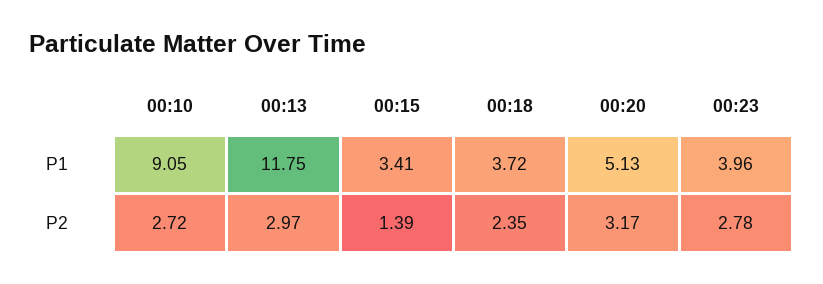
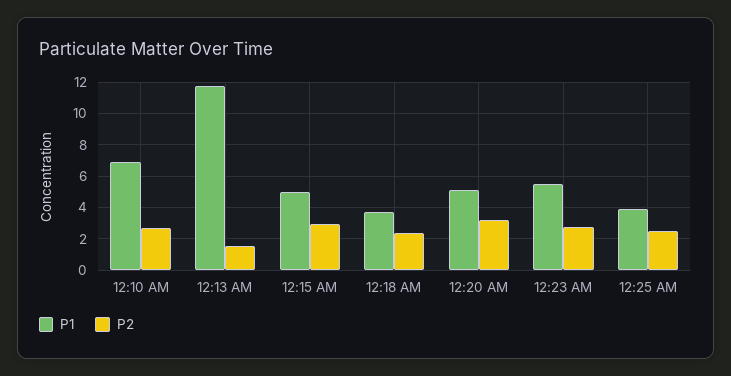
P1, 00:10: 9.05 -> 7
P1, 00:15: 3.41 -> 5
P1, 00:23: 3.96 -> 5.5
P2, 00:13: 2.97 -> 1.5
P2, 00:15: 1.39 -> 3
P1, 12:25 AM: none -> 4
P2, 12:25 AM: none -> 2.5

